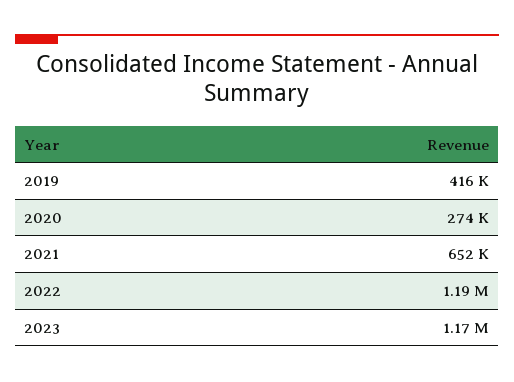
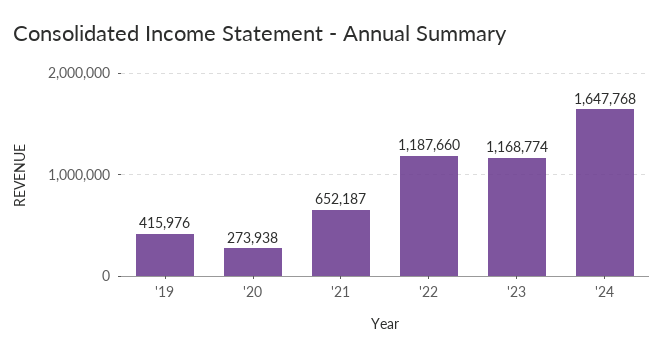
'24: none -> 1647768

